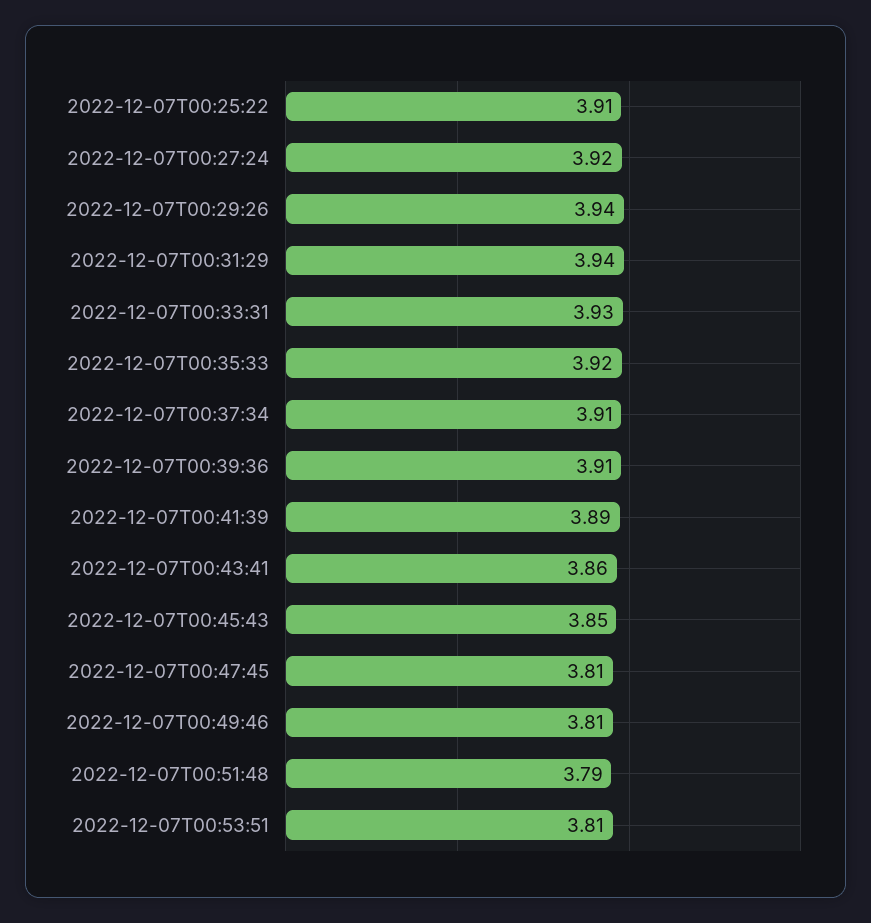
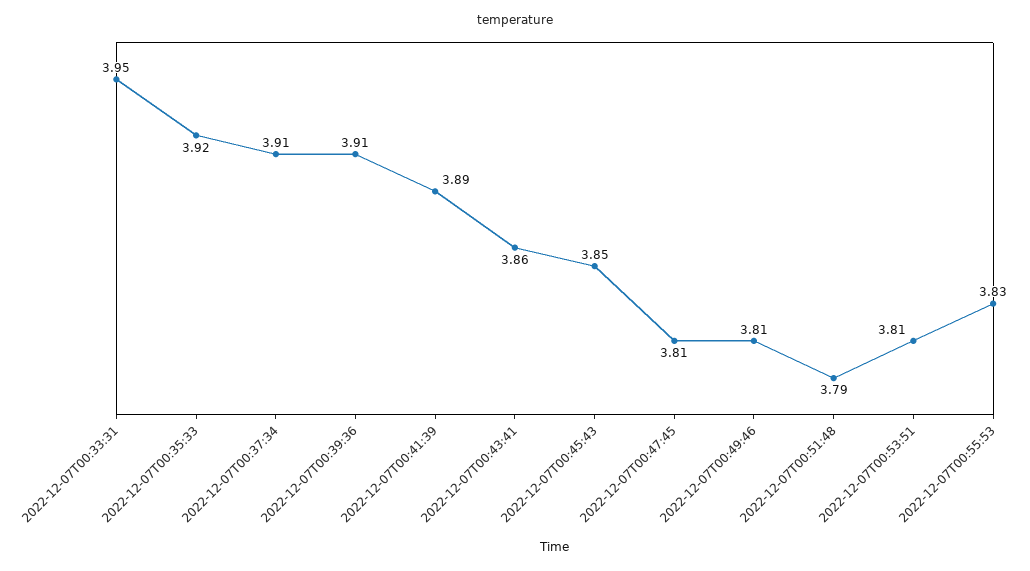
2022-12-07T00:25:22: 3.91 -> none
2022-12-07T00:27:24: 3.92 -> none
2022-12-07T00:29:26: 3.94 -> none
2022-12-07T00:31:29: 3.94 -> none
2022-12-07T00:33:31: 3.93 -> 3.95
2022-12-07T00:55:53: none -> 3.83

